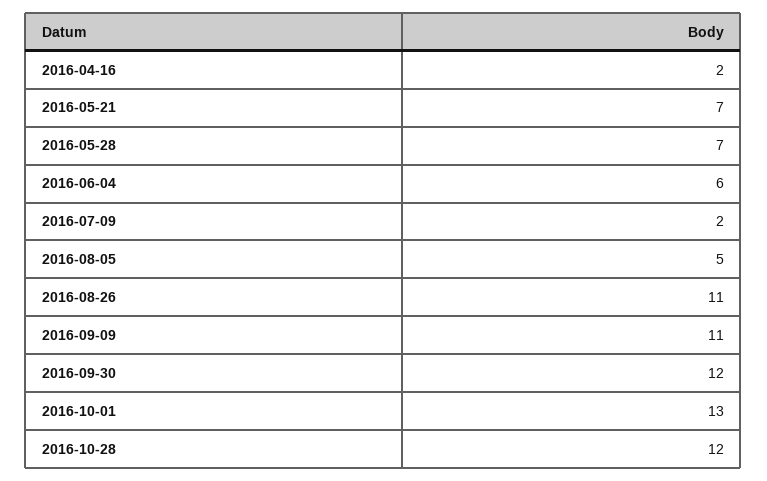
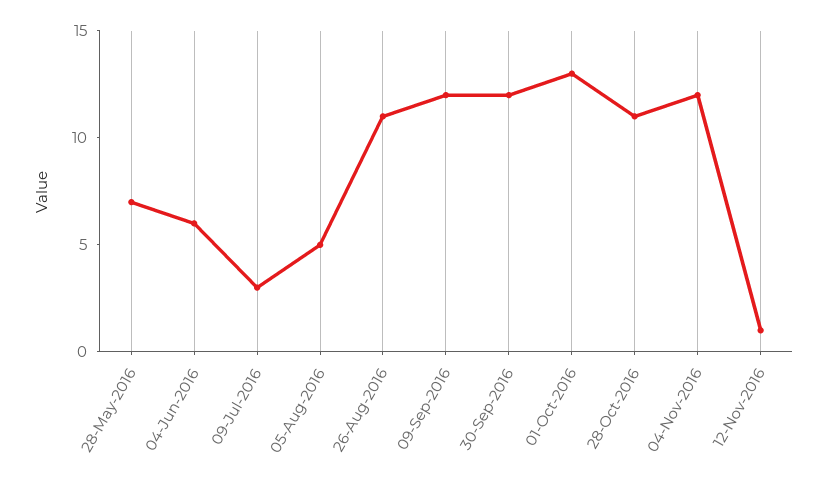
2016-04-16: 2 -> none
2016-05-21: 7 -> none
2016-07-09: 2 -> 3
2016-09-09: 11 -> 12
2016-10-28: 12 -> 11
04-Nov-2016: none -> 12
12-Nov-2016: none -> 1

